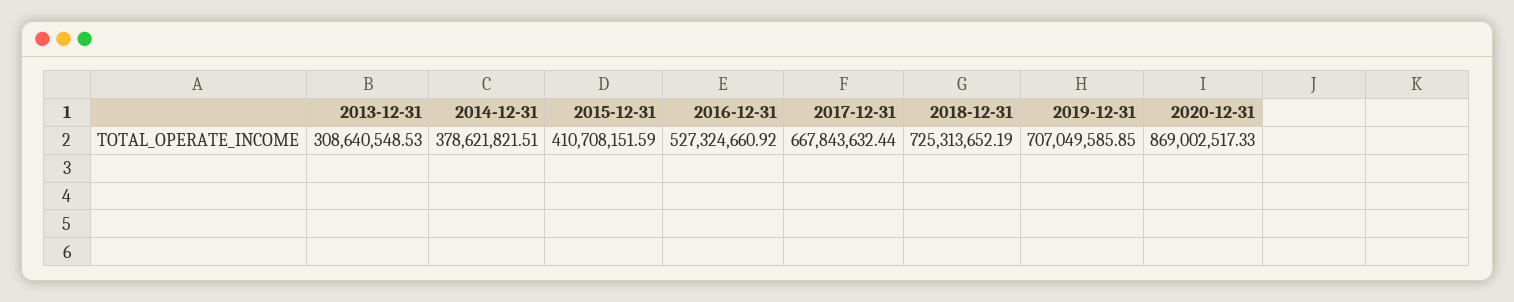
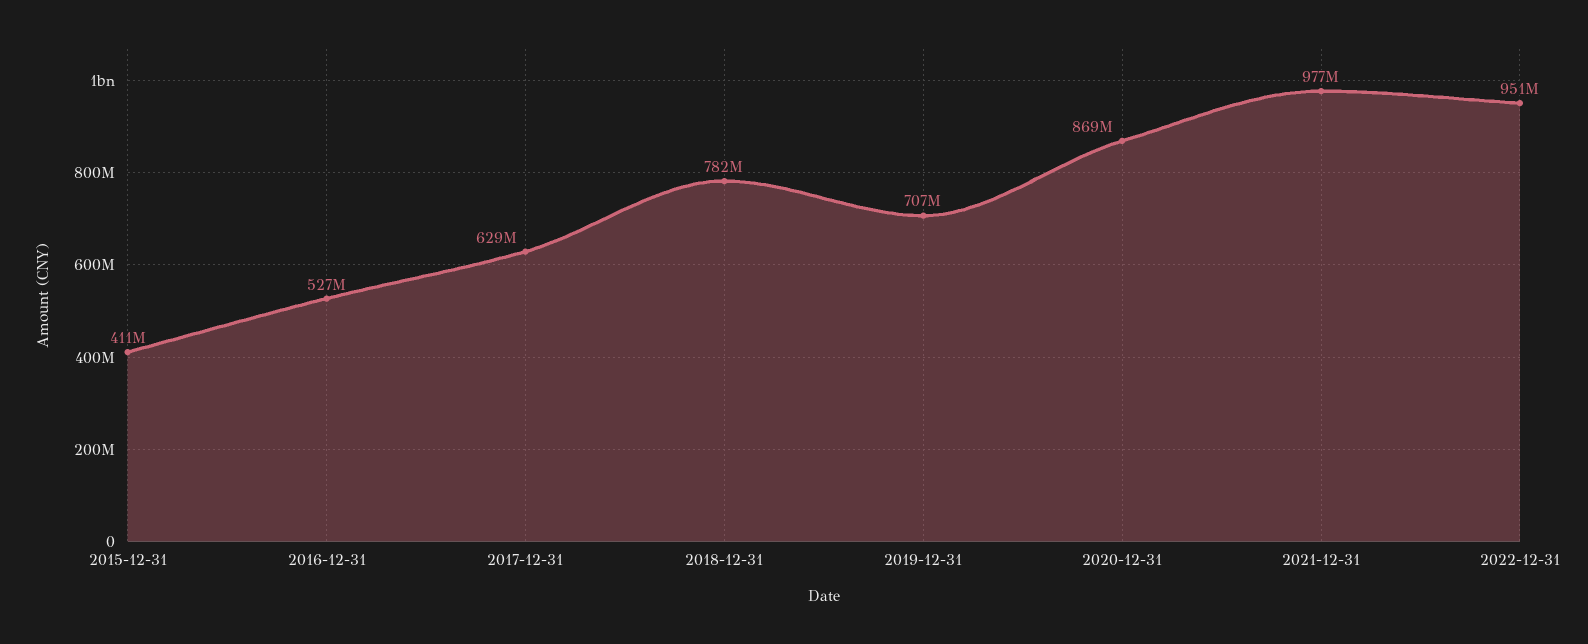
2013-12-31: 308640548.53 -> none
2014-12-31: 378621821.51 -> none
2017-12-31: 667843632.44 -> 629000000
2018-12-31: 725313652.19 -> 782000000
2021-12-31: none -> 977000000
2022-12-31: none -> 951000000

